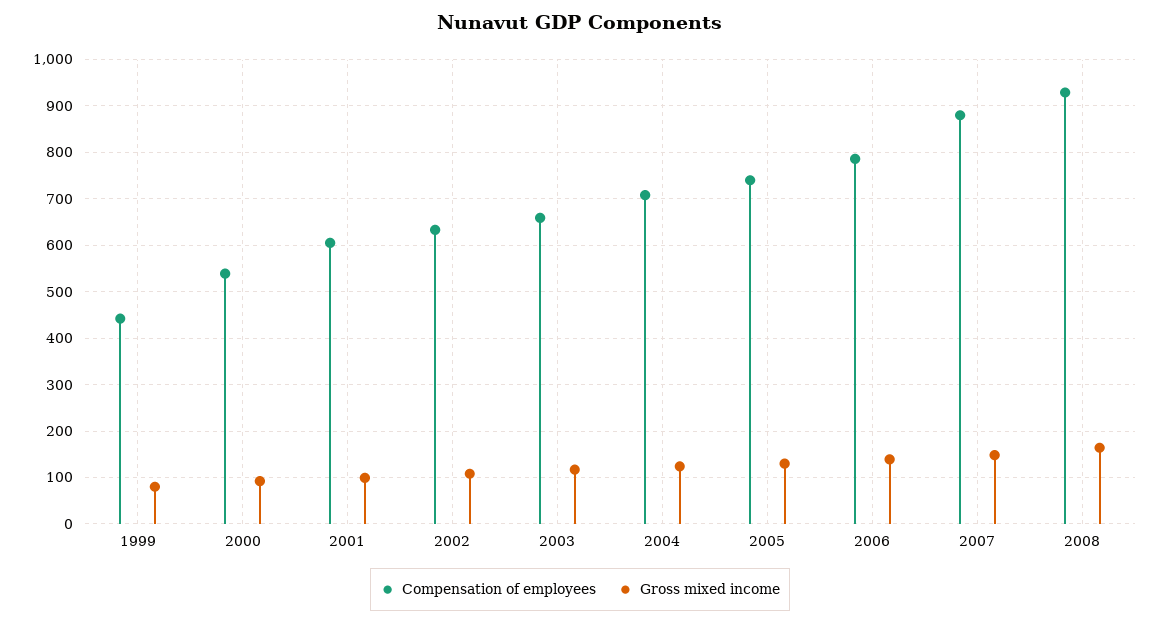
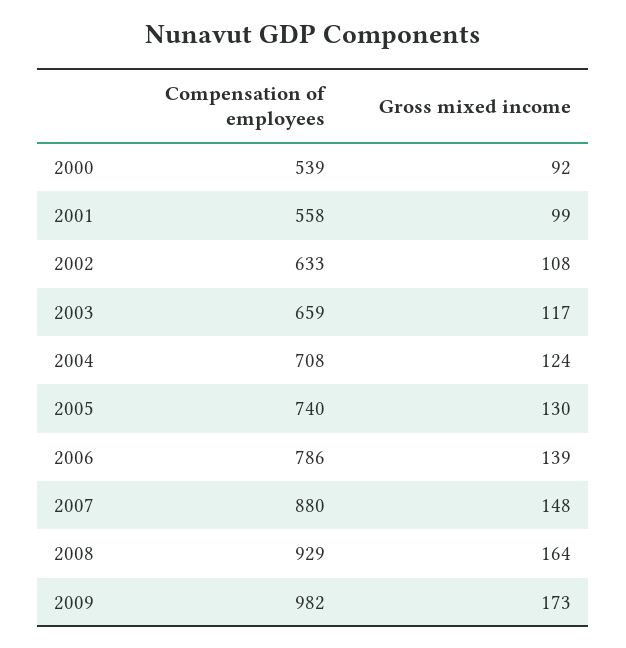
Compensation of employees, 1999: 440 -> none
Gross mixed income, 1999: 80 -> none
Compensation of employees, 2001: 600 -> 558
Compensation of employees, 2009: none -> 982
Gross mixed income, 2009: none -> 173

